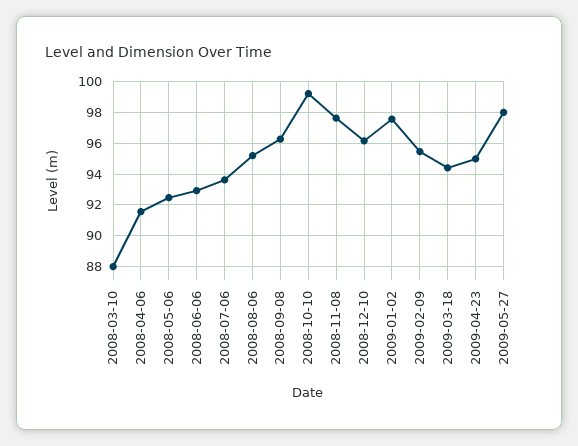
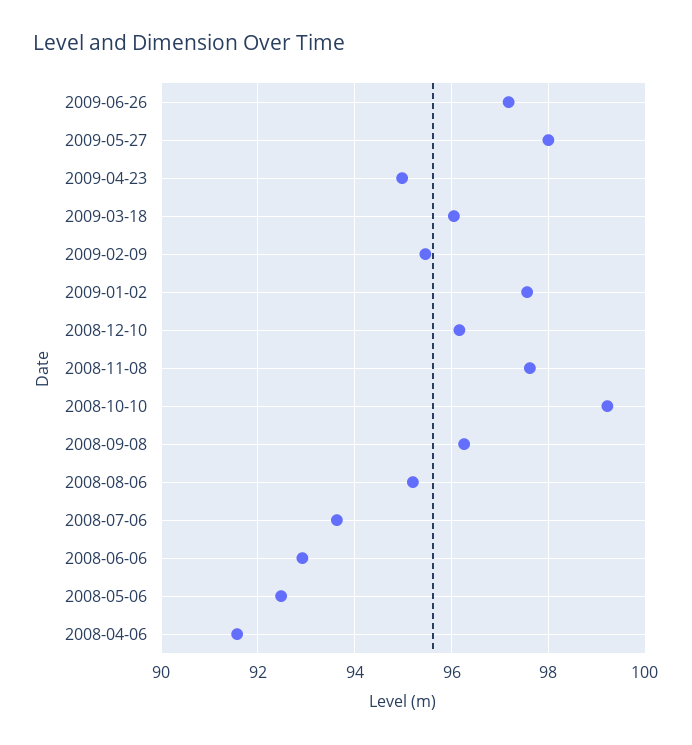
2008-03-10: 88 -> none
2009-03-18: 94.5 -> 96
2009-06-26: none -> 97.2

